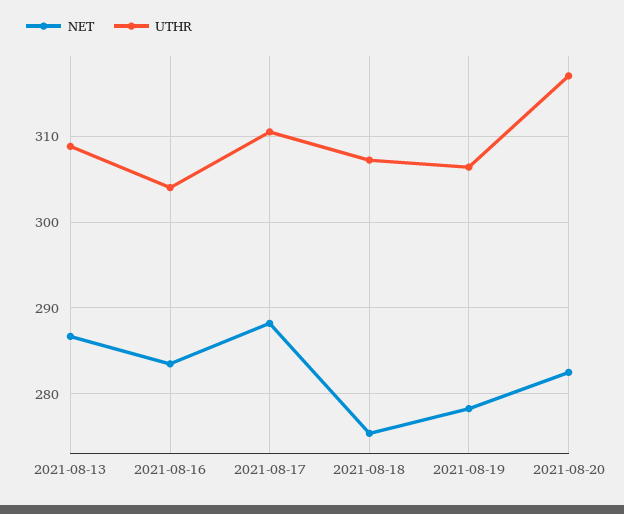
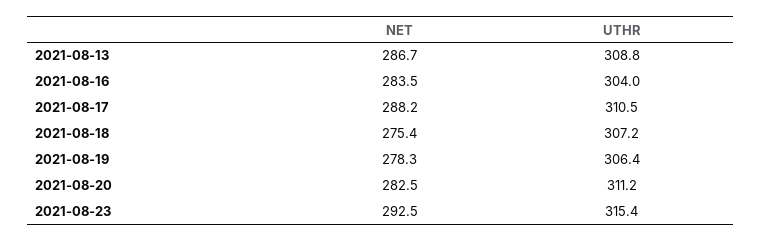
UTHR, 2021-08-20: 317 -> 311.2
NET, 2021-08-23: none -> 292.5
UTHR, 2021-08-23: none -> 315.4

